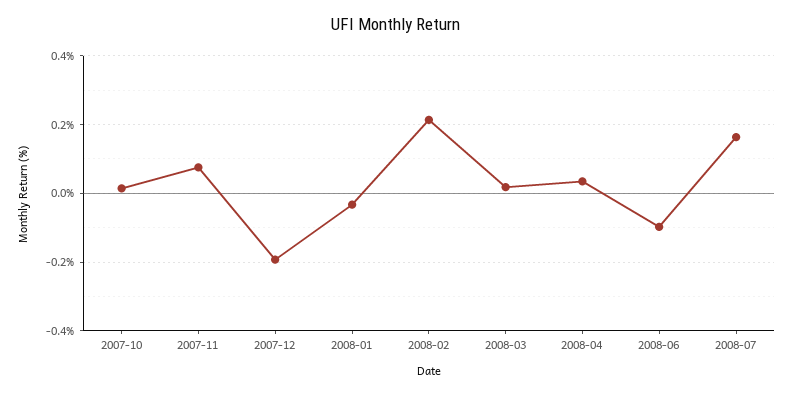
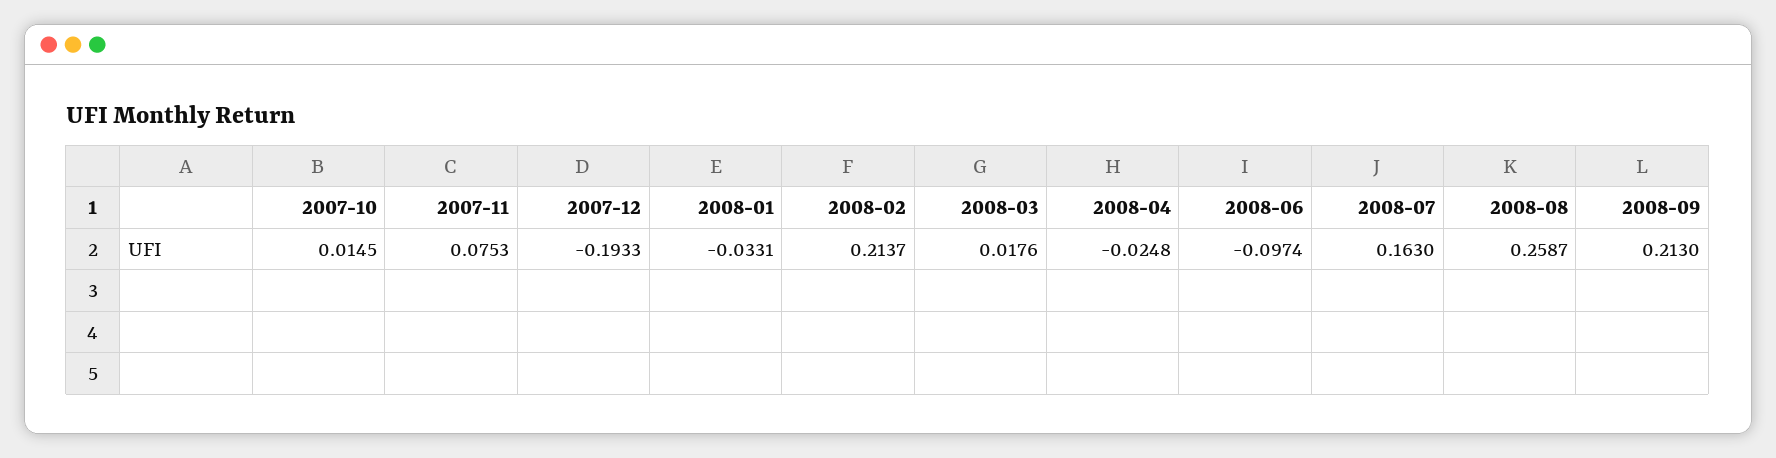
2008-04: 0.04 -> -0.0248
2008-08: none -> 0.2587
2008-09: none -> 0.213

